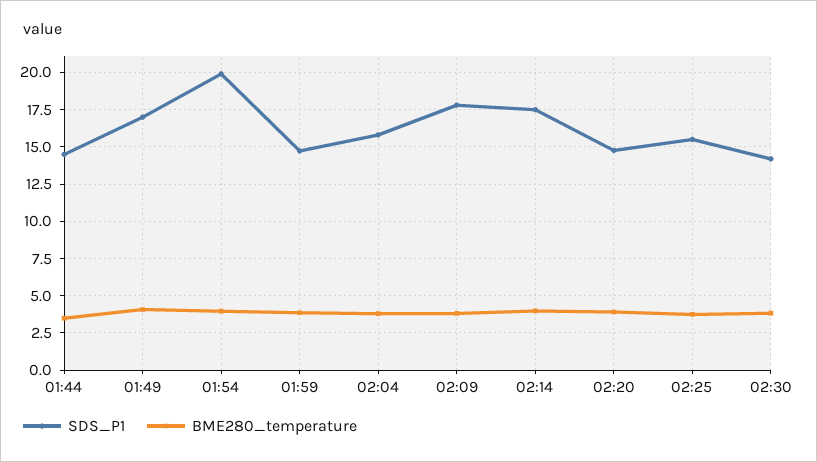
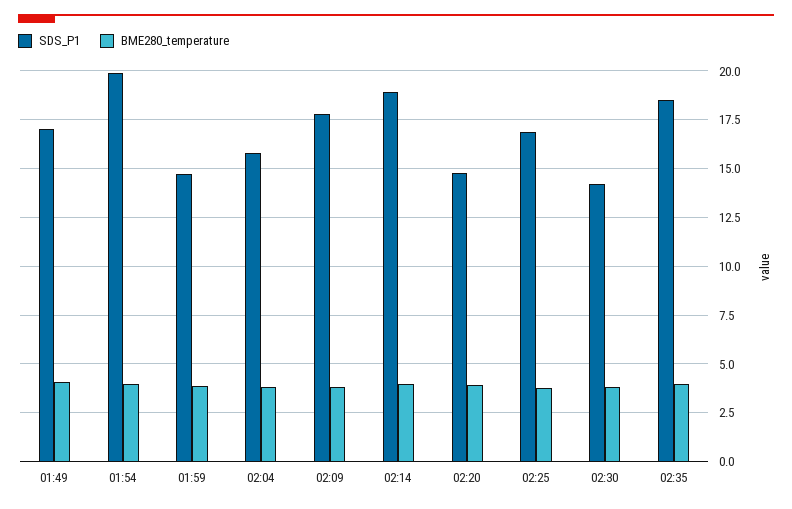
SDS_P1, 01:44: 14.5 -> none
BME280_temperature, 01:44: 3.5 -> none
SDS_P1, 02:14: 17.5 -> 19
SDS_P1, 02:25: 15.5 -> 17
SDS_P1, 02:35: none -> 18.5
BME280_temperature, 02:35: none -> 4

